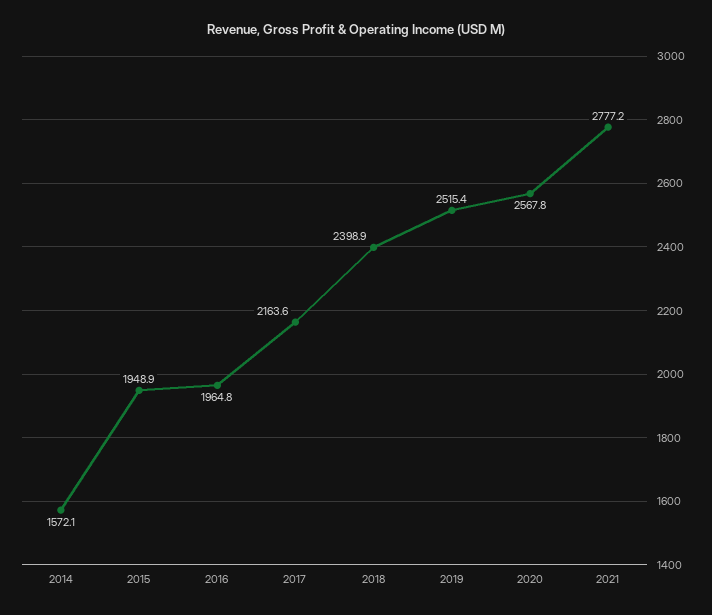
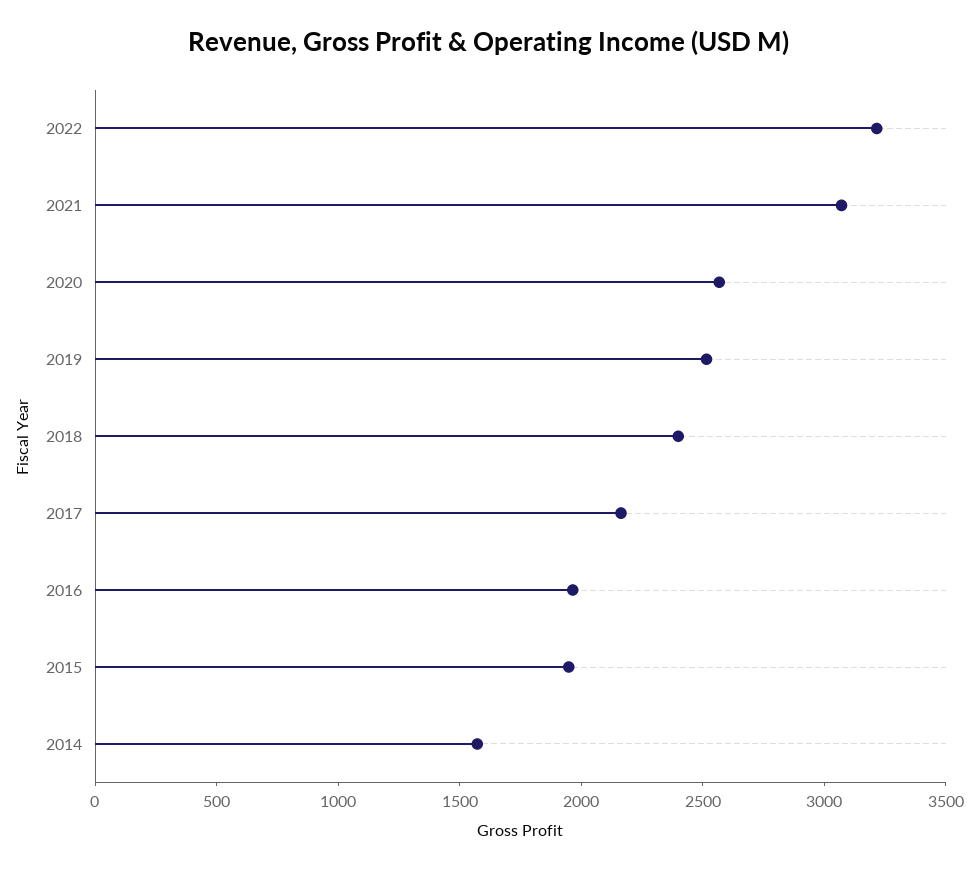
2021: 2777.2 -> 3100
2022: none -> 3200

